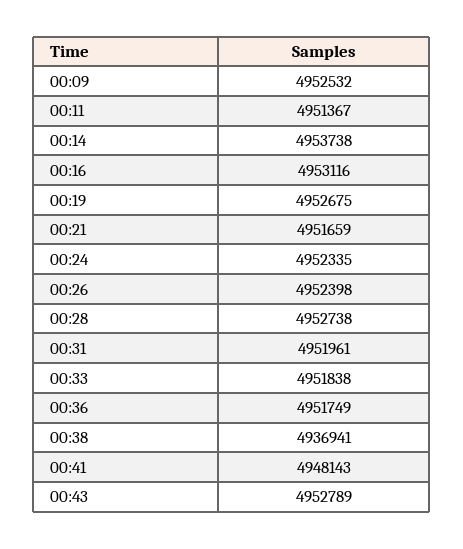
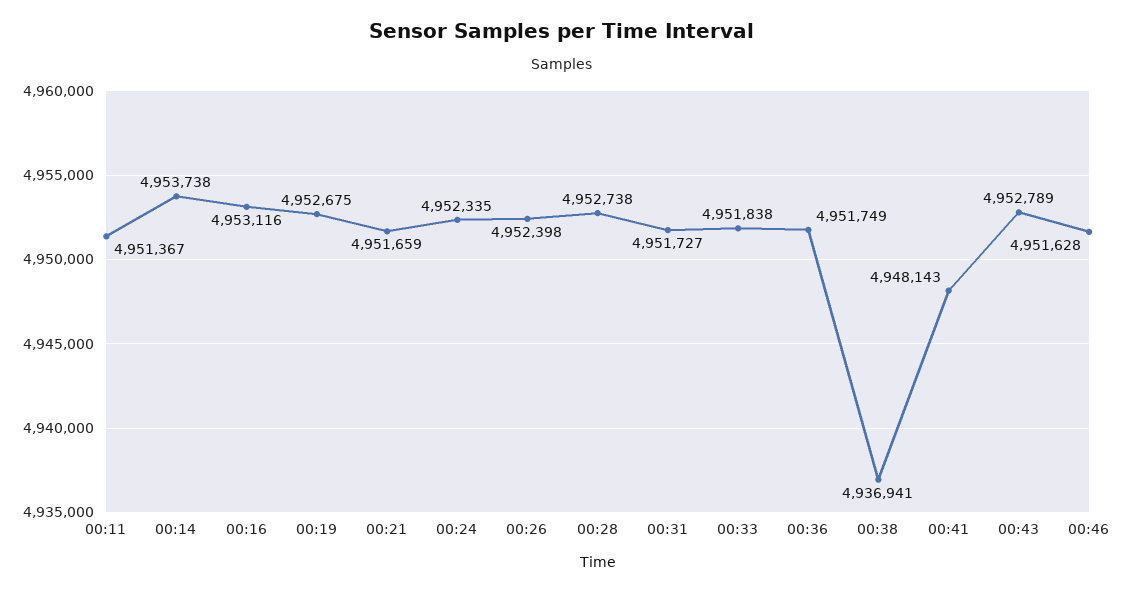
00:09: 4952532 -> none
00:31: 4951961 -> 4951727
00:46: none -> 4951628

